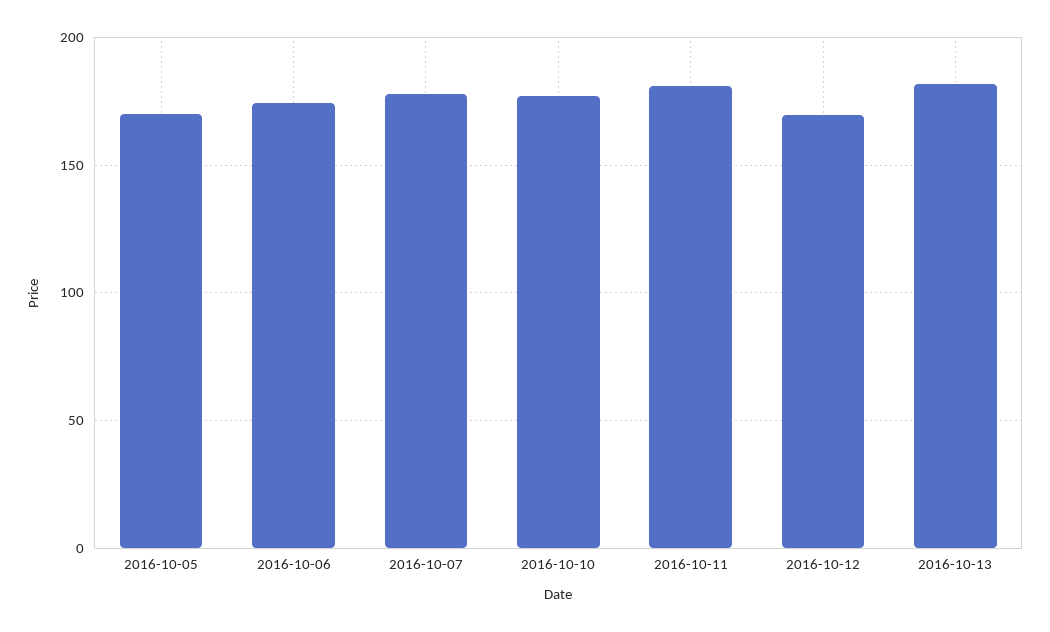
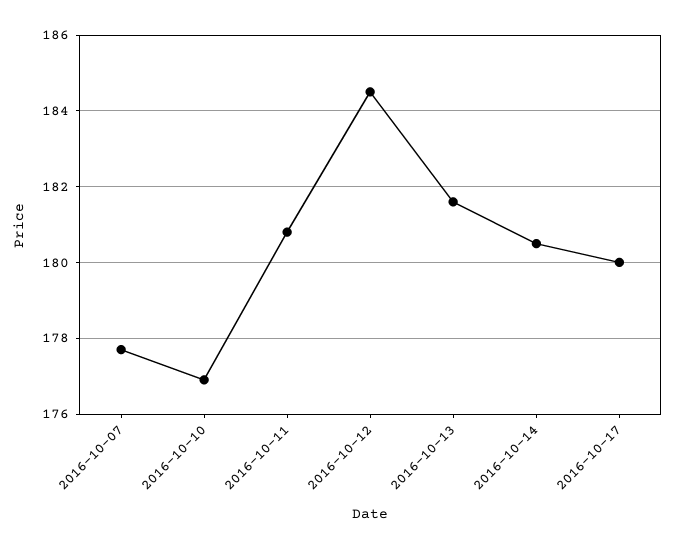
2016-10-05: 170 -> none
2016-10-06: 175 -> none
2016-10-12: 170 -> 184.5
2016-10-14: none -> 180.5
2016-10-17: none -> 180

